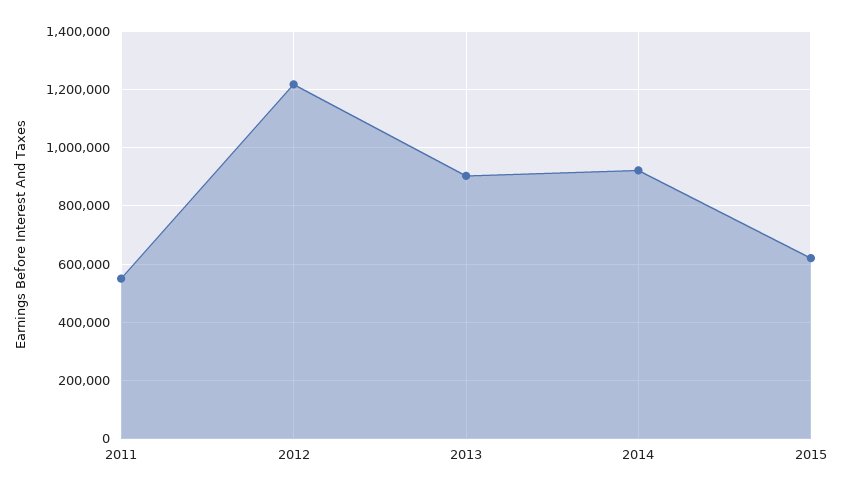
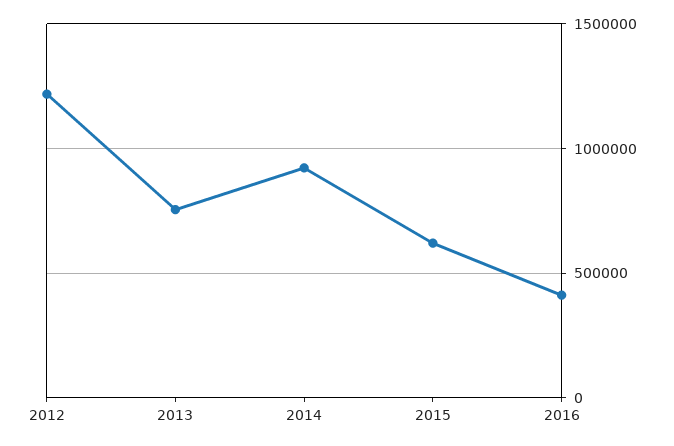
2011: 550000 -> none
2013: 900000 -> 750000
2016: none -> 400000

